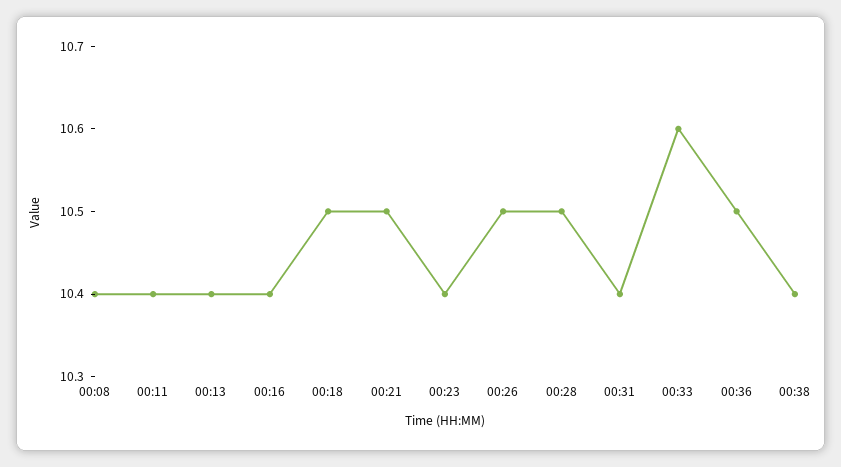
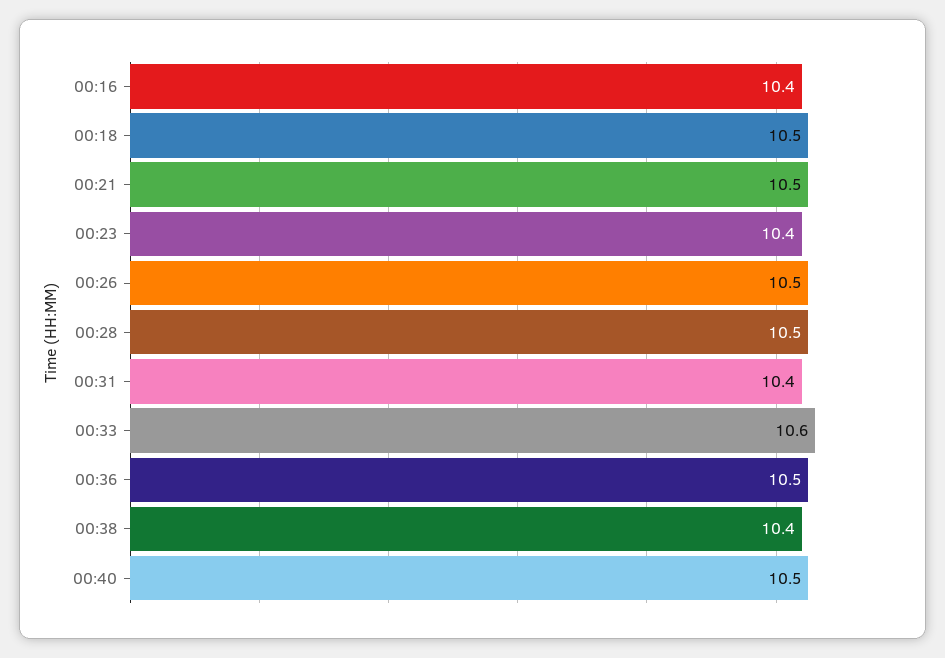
00:08: 10.4 -> none
00:11: 10.4 -> none
00:13: 10.4 -> none
00:40: none -> 10.5

